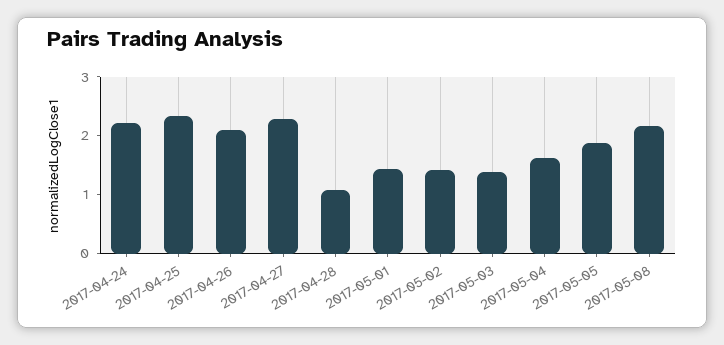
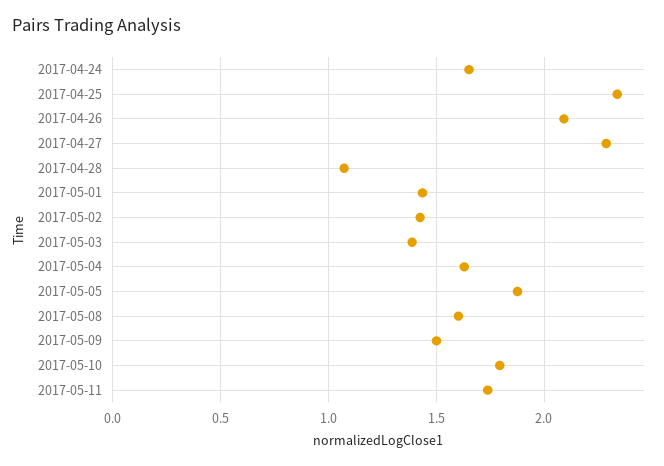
2017-04-24: 2.2 -> 1.65
2017-05-08: 2.2 -> 1.6
2017-05-09: none -> 1.5
2017-05-10: none -> 1.8
2017-05-11: none -> 1.75

